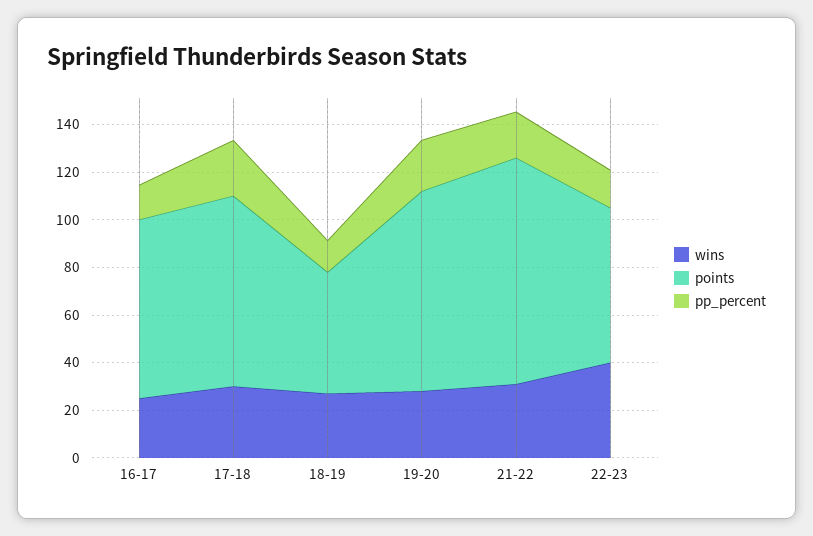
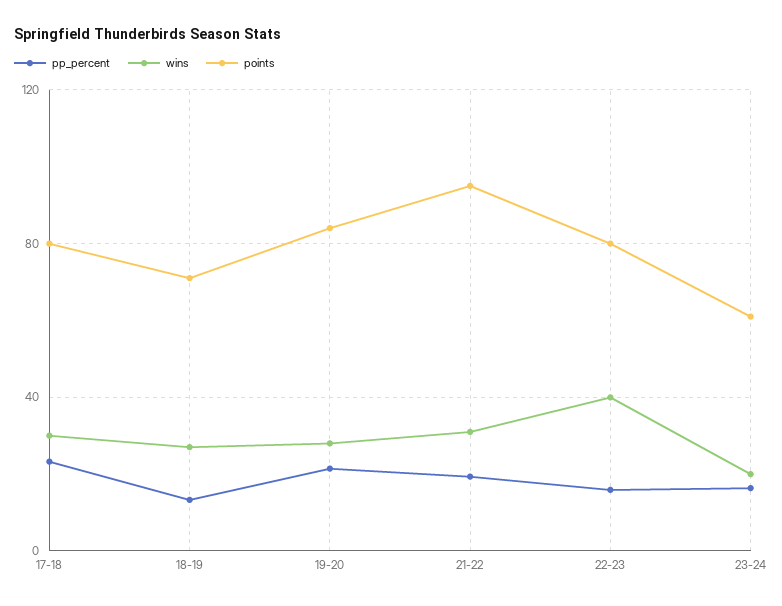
wins, 16-17: 25 -> none
points, 16-17: 75 -> none
pp_percent, 16-17: 15 -> none
points, 18-19: 50 -> 70
points, 22-23: 65 -> 80
pp_percent, 23-24: none -> 15
wins, 23-24: none -> 20
points, 23-24: none -> 60

